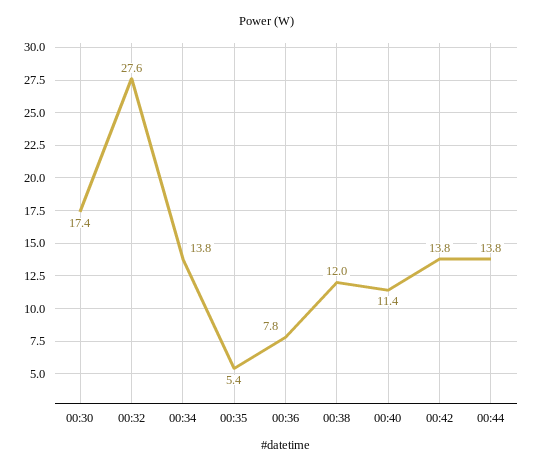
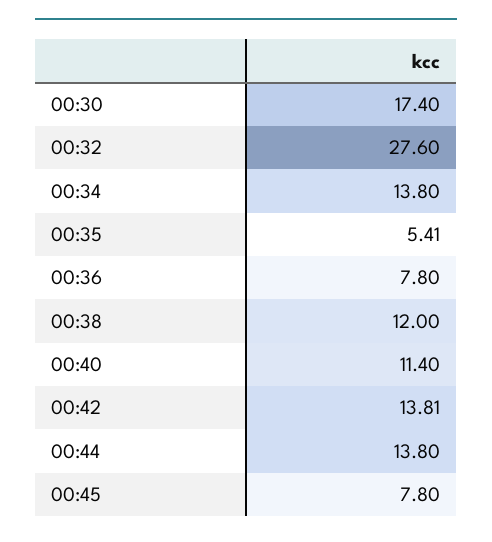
00:45: none -> 7.8

